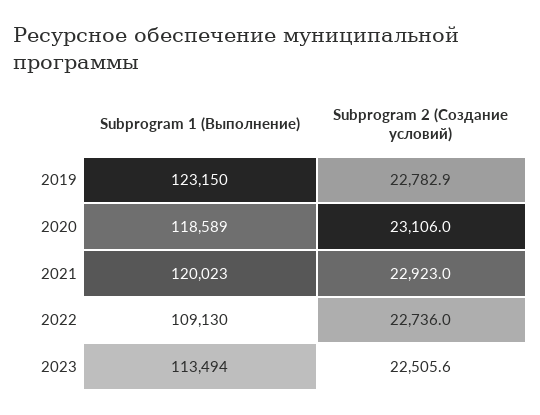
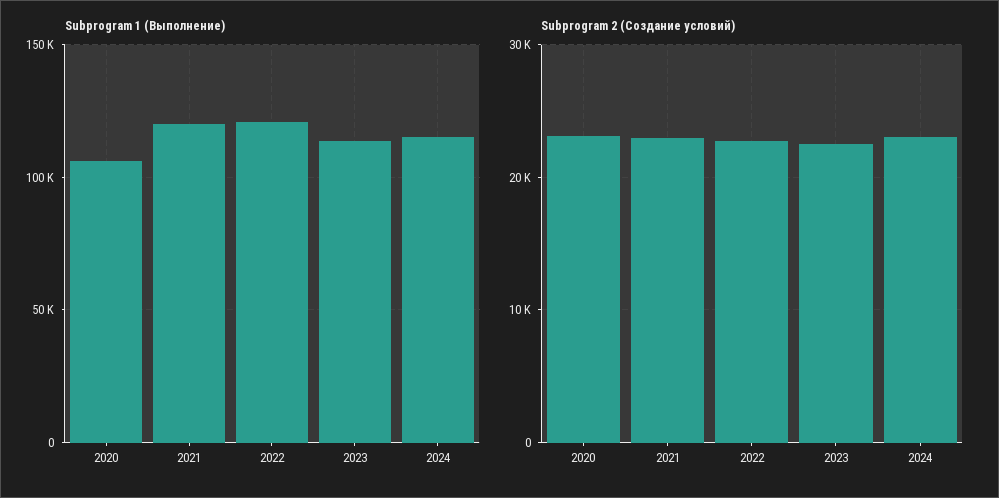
Subprogram 1 (Выполнение), 2019: 123150 -> none
Subprogram 2 (Создание условий), 2019: 22782.9 -> none
Subprogram 1 (Выполнение), 2020: 118589 -> 105000
Subprogram 1 (Выполнение), 2022: 109130 -> 120000
Subprogram 1 (Выполнение), 2024: none -> 115000
Subprogram 2 (Создание условий), 2024: none -> 23000

